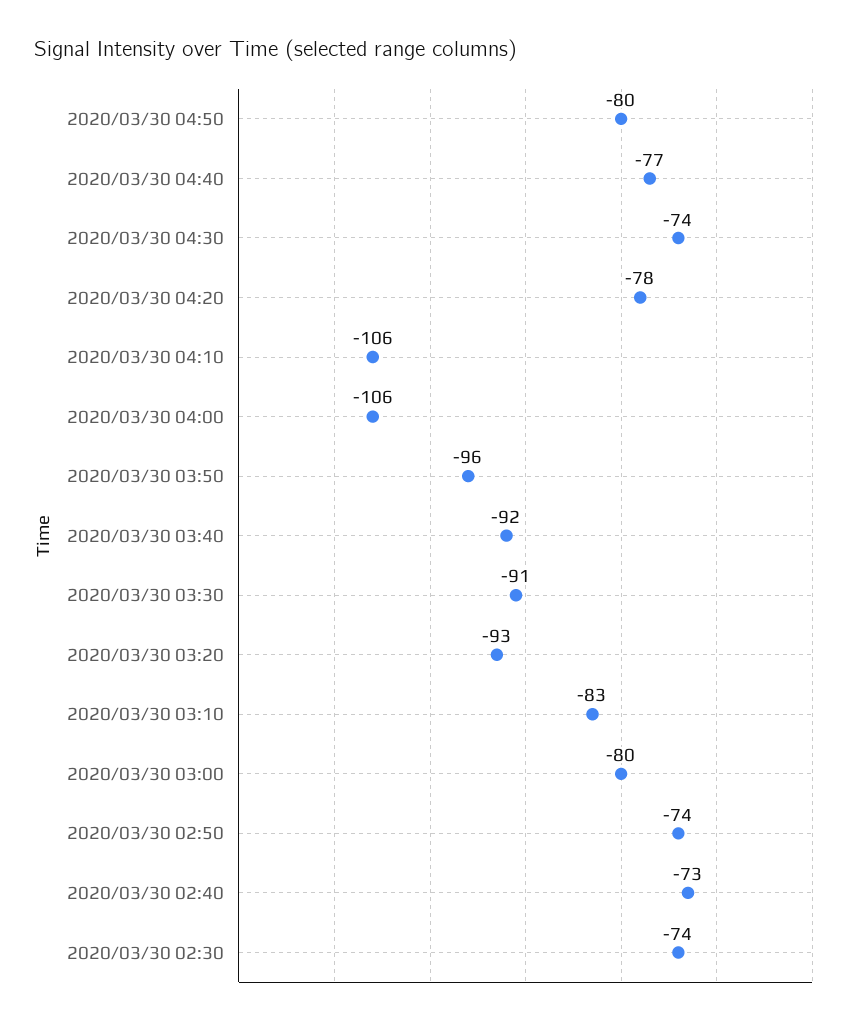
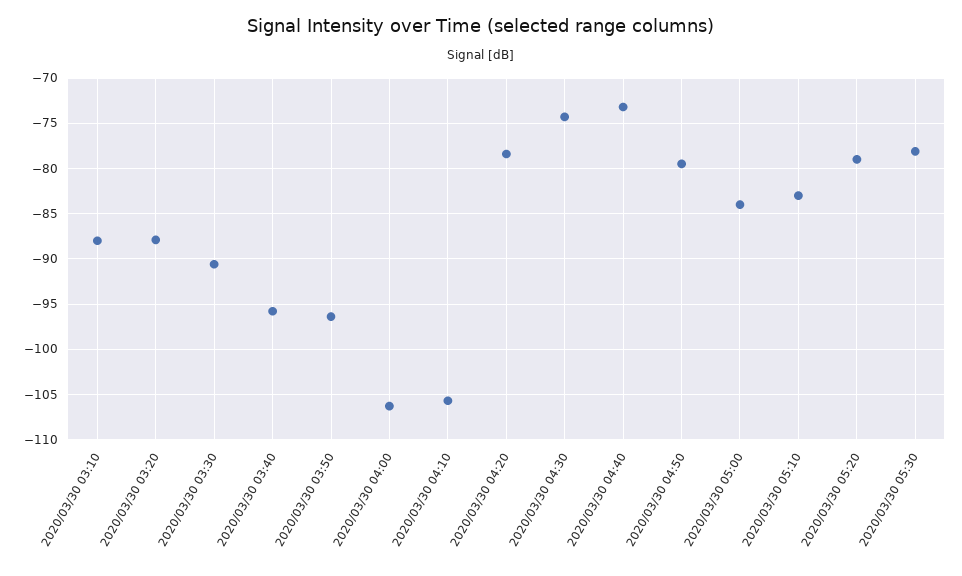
2020/03/30 04:40: -77 -> -73
2020/03/30 03:40: -92 -> -96
2020/03/30 03:20: -93 -> -88
2020/03/30 03:10: -83 -> -88
2020/03/30 03:00: -80 -> none
2020/03/30 02:50: -74 -> none
2020/03/30 02:40: -73 -> none
2020/03/30 02:30: -74 -> none
2020/03/30 05:00: none -> -84
2020/03/30 05:10: none -> -83
2020/03/30 05:20: none -> -79
2020/03/30 05:30: none -> -78

